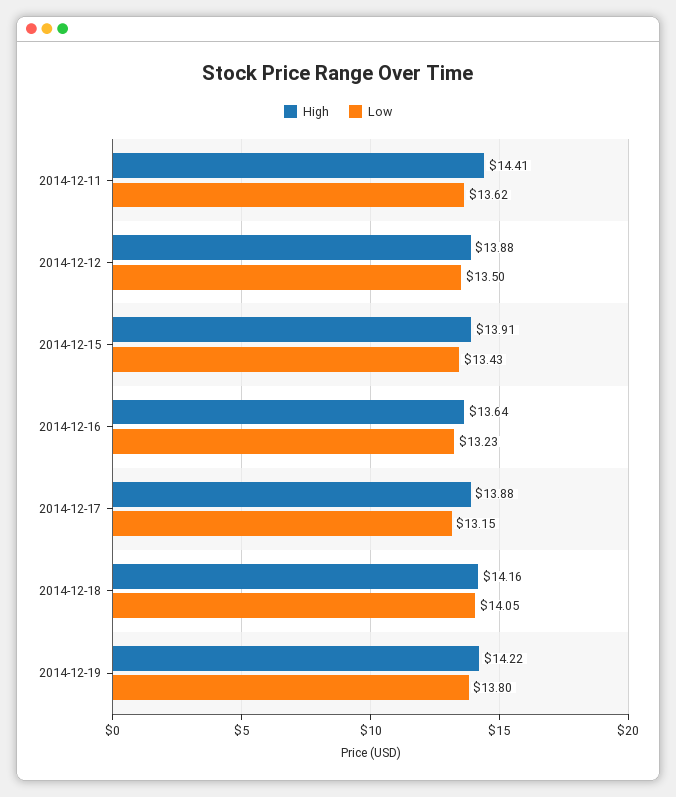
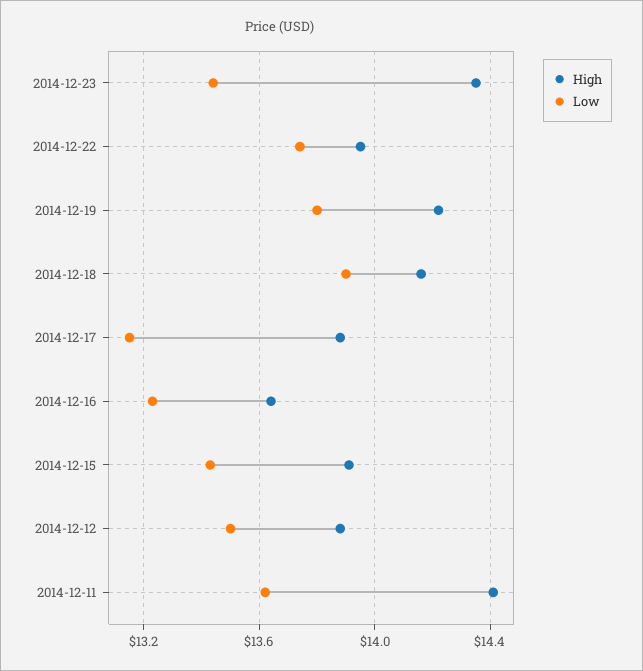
Low, 2014-12-18: 14.05 -> 13.9
High, 2014-12-23: none -> 14.35
Low, 2014-12-23: none -> 13.45
High, 2014-12-22: none -> 13.95
Low, 2014-12-22: none -> 13.75

